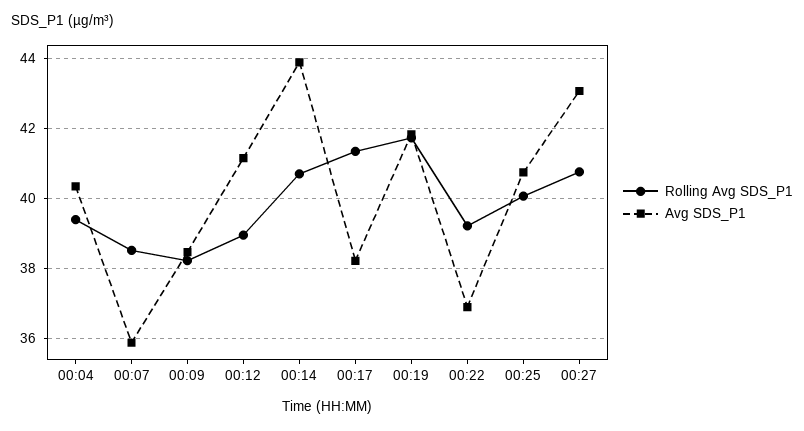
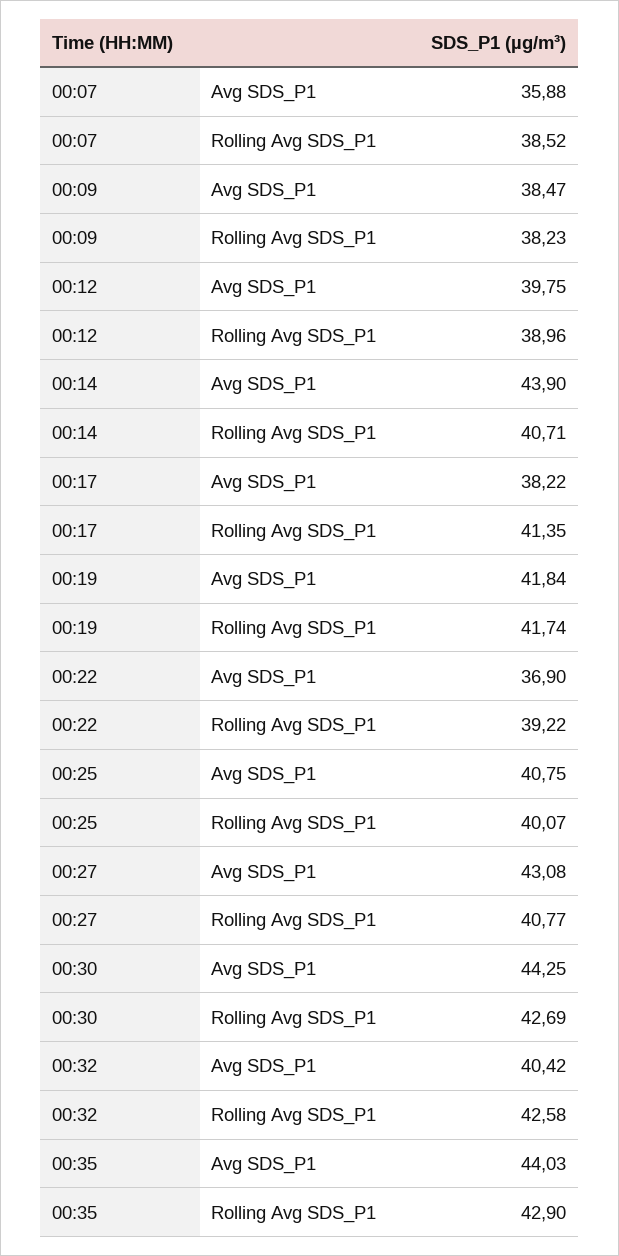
Rolling Avg SDS_P1, 00:04: 39.4 -> none
Avg SDS_P1, 00:04: 40.4 -> none
Avg SDS_P1, 00:12: 41.2 -> 39.75
Avg SDS_P1, 00:30: none -> 44.25
Rolling Avg SDS_P1, 00:30: none -> 42.69
Avg SDS_P1, 00:32: none -> 40.42
Rolling Avg SDS_P1, 00:32: none -> 42.58
Avg SDS_P1, 00:35: none -> 44.03
Rolling Avg SDS_P1, 00:35: none -> 42.9

